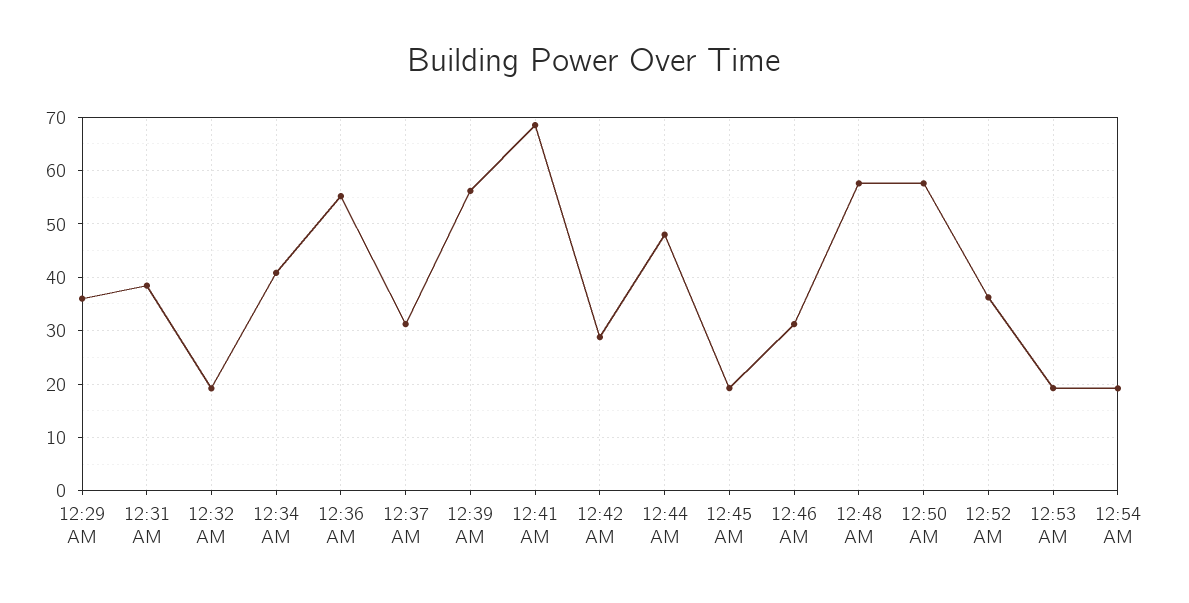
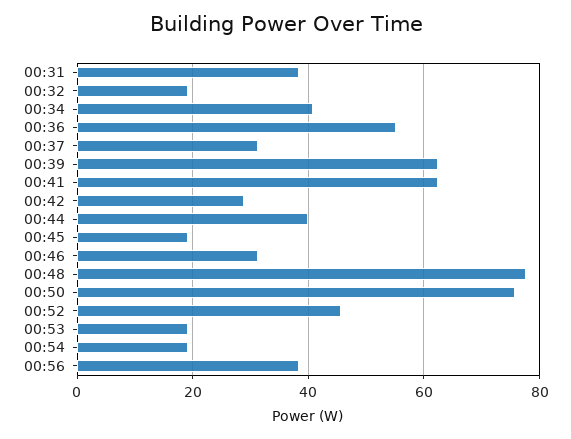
12:29 AM: 36 -> none
12:39 AM: 56 -> 62
12:41 AM: 68 -> 62
12:44 AM: 48 -> 40
12:48 AM: 58 -> 78
12:50 AM: 58 -> 76
12:52 AM: 36 -> 46
00:56: none -> 38

